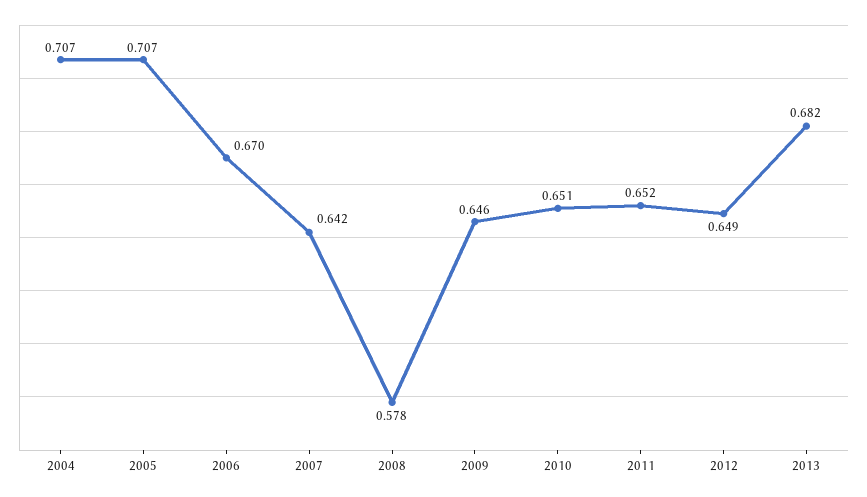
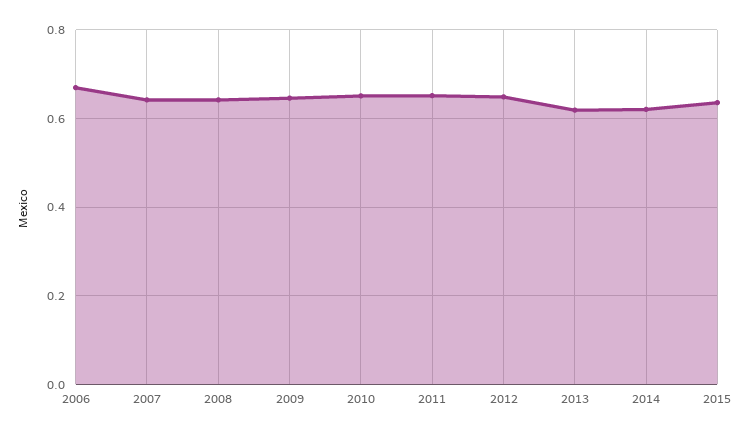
2004: 0.707 -> none
2005: 0.707 -> none
2008: 0.578 -> 0.64
2013: 0.682 -> 0.62
2014: none -> 0.62
2015: none -> 0.64

